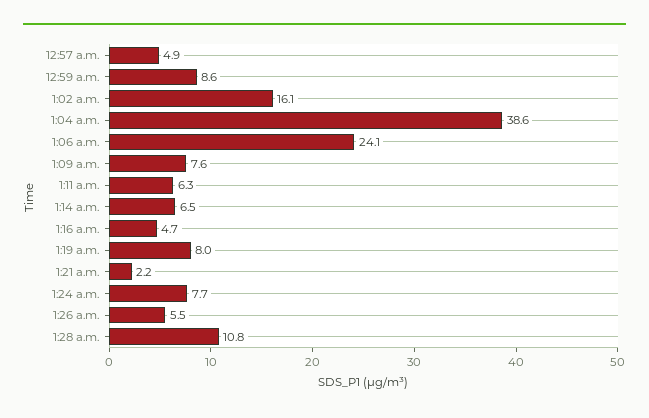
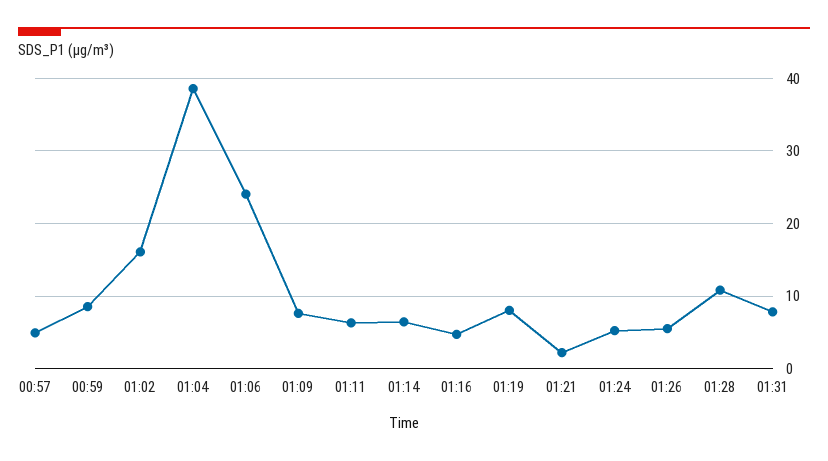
1:24 a.m.: 7.7 -> 5
01:31: none -> 8

